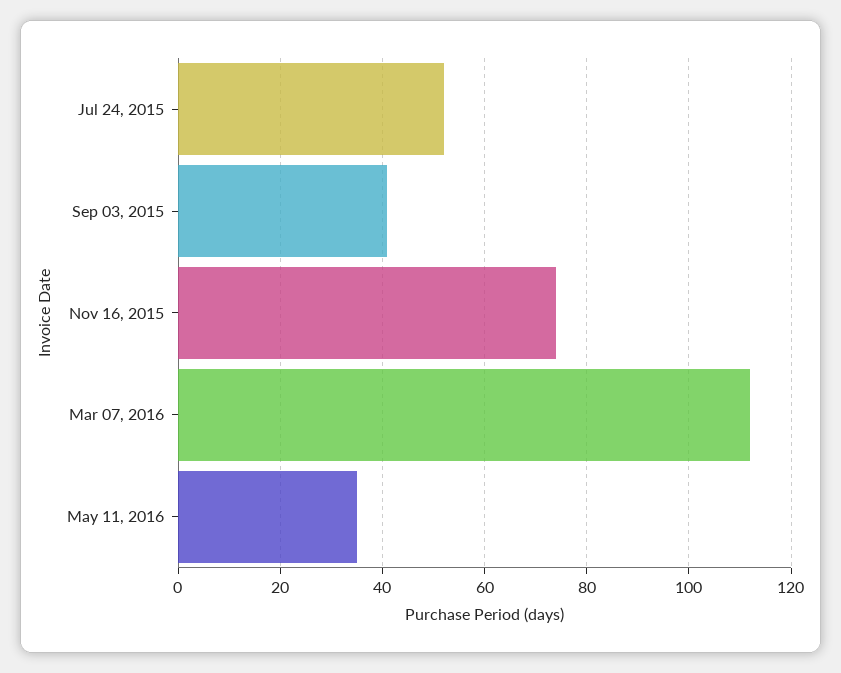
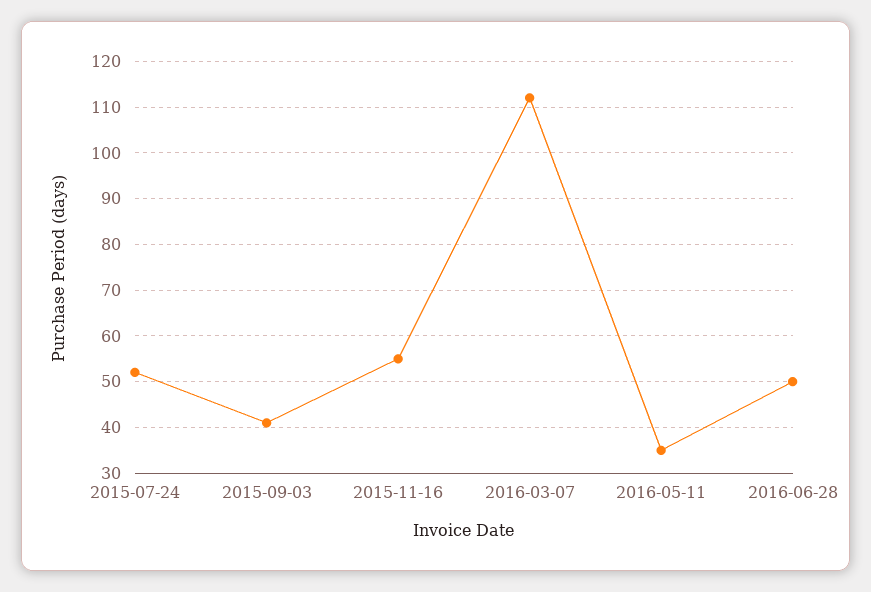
Nov 16, 2015: 75 -> 55
2016-06-28: none -> 50

